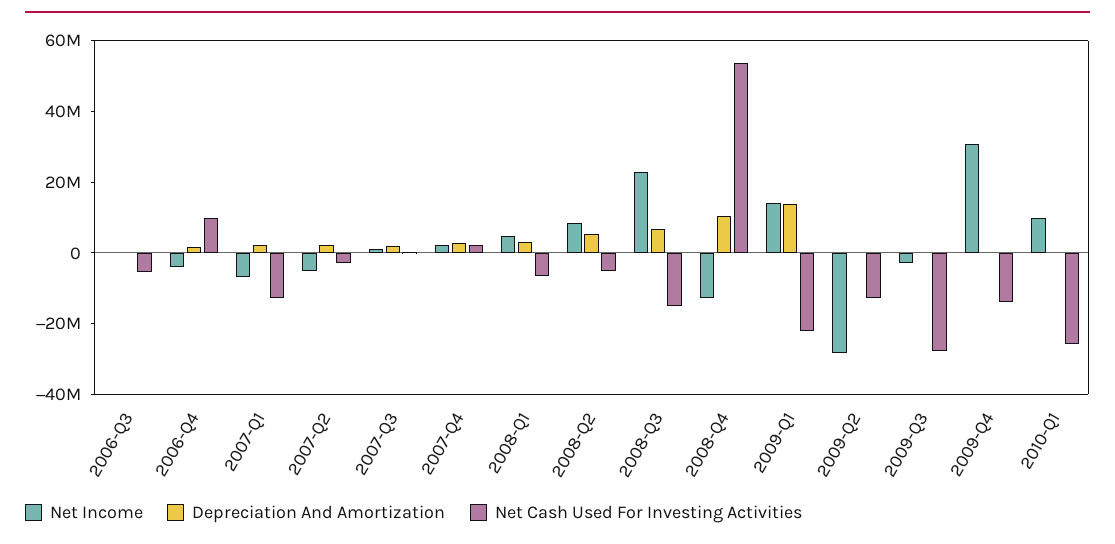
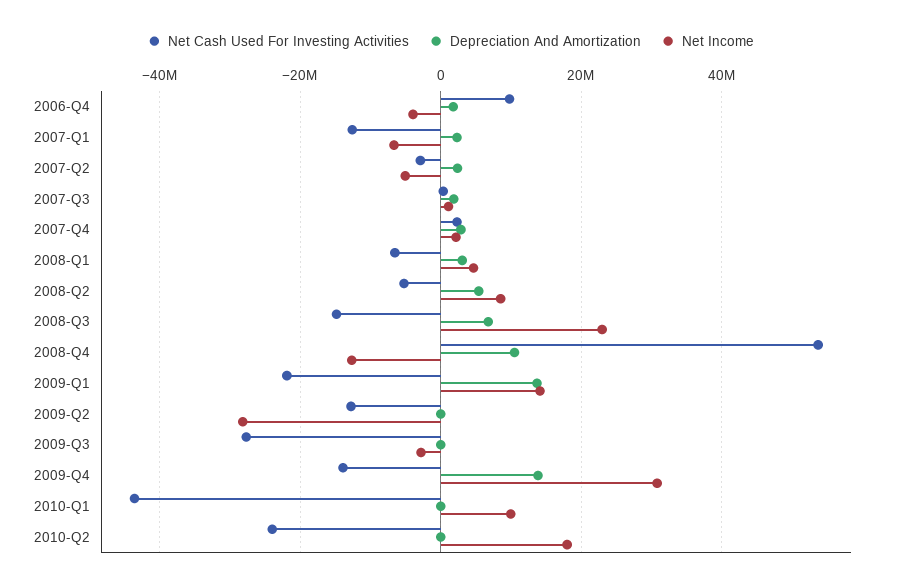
Net Income, 2006-Q3: 0 -> none
Depreciation And Amortization, 2006-Q3: 0 -> none
Net Cash Used For Investing Activities, 2006-Q3: -5000000 -> none
Depreciation And Amortization, 2009-Q4: 0 -> 14000000
Net Cash Used For Investing Activities, 2010-Q1: -25000000 -> -44000000
Net Cash Used For Investing Activities, 2010-Q2: none -> -24000000
Depreciation And Amortization, 2010-Q2: none -> 0
Net Income, 2010-Q2: none -> 18000000

